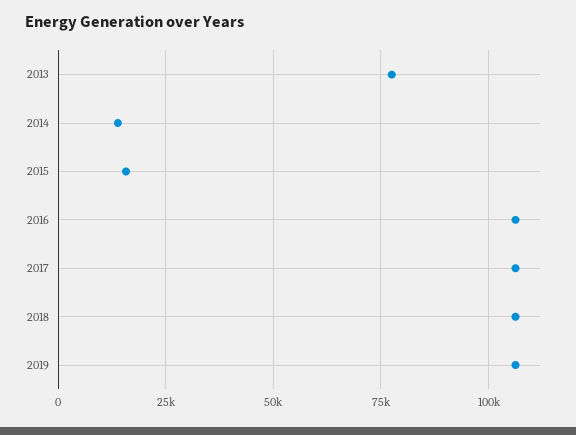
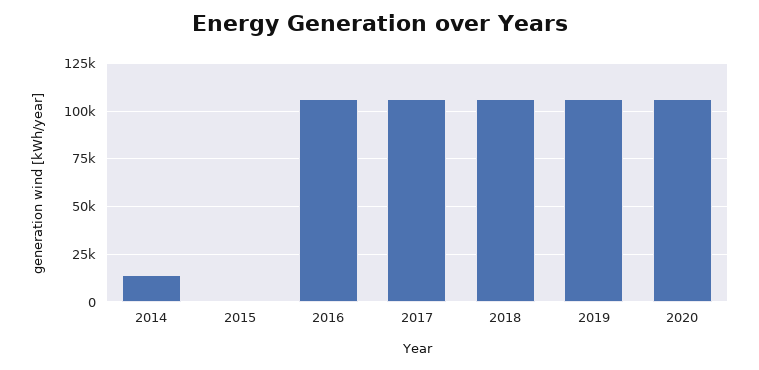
2013: 77500 -> none
2015: 15000 -> 0
2020: none -> 105000

